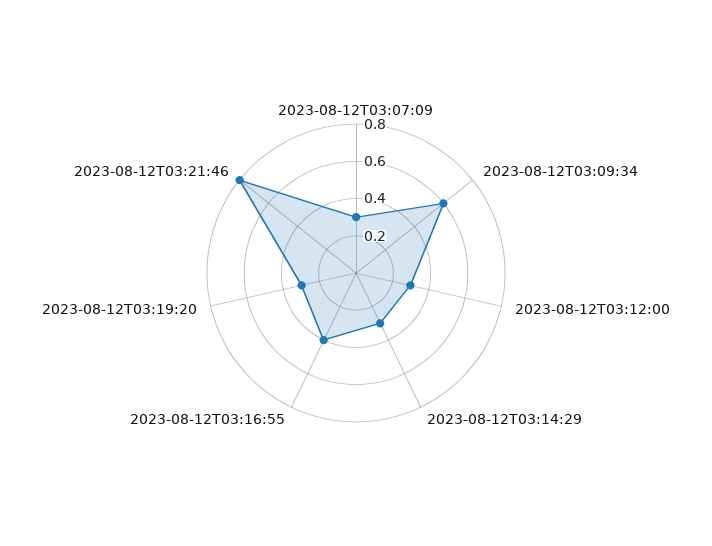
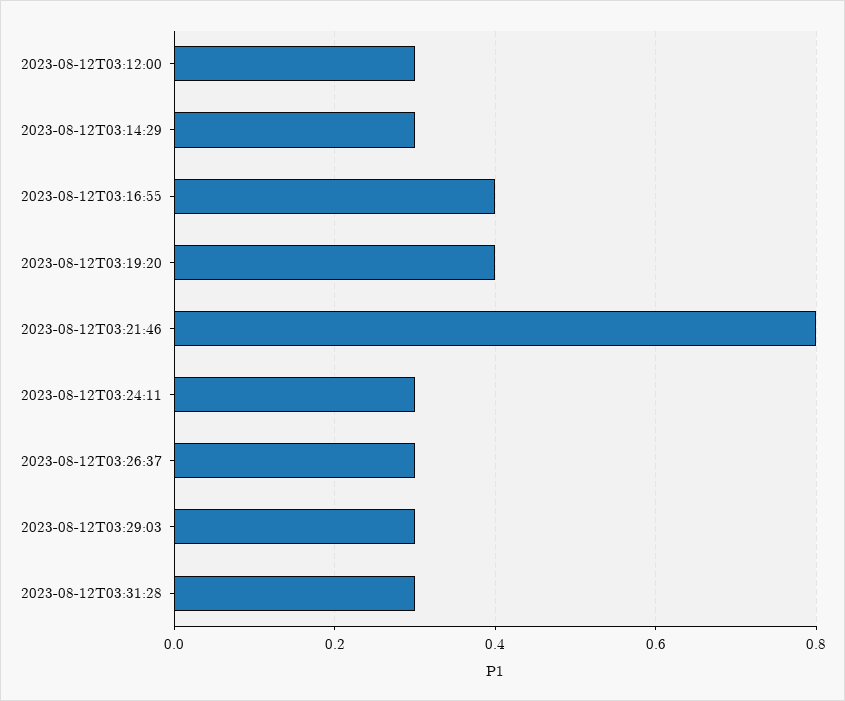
2023-08-12T03:07:09: 0.3 -> none
2023-08-12T03:09:34: 0.6 -> none
2023-08-12T03:19:20: 0.3 -> 0.4
2023-08-12T03:24:11: none -> 0.3
2023-08-12T03:26:37: none -> 0.3
2023-08-12T03:29:03: none -> 0.3
2023-08-12T03:31:28: none -> 0.3

